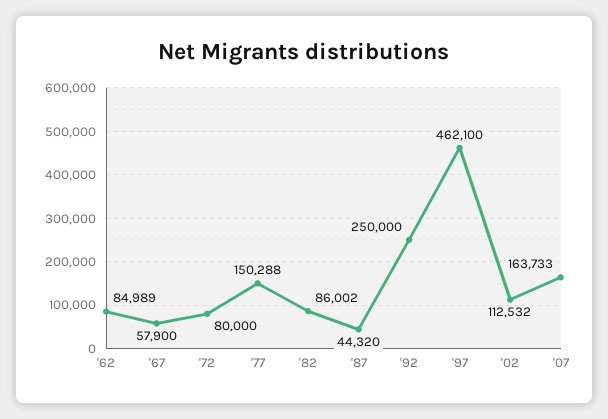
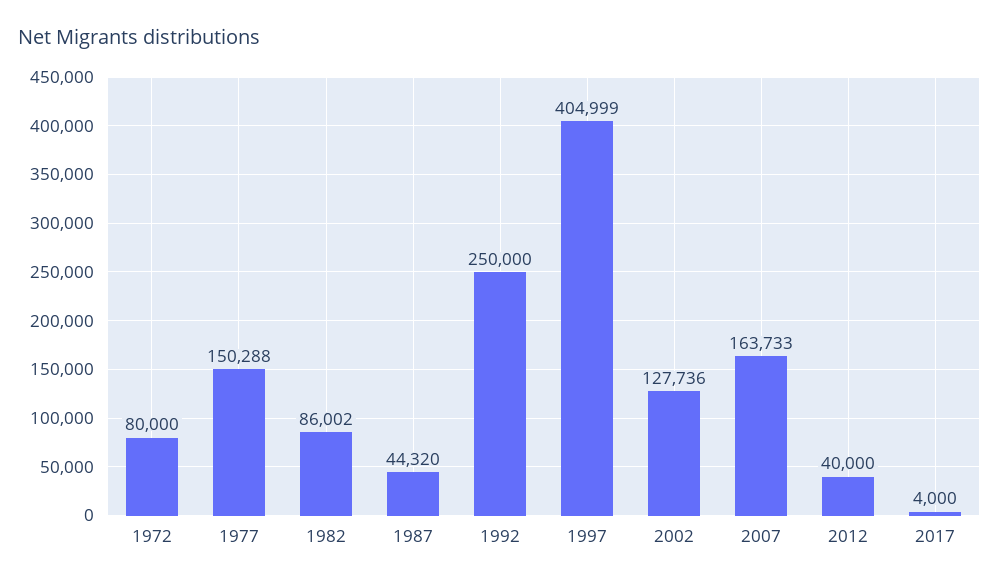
'62: 84989 -> none
'67: 57900 -> none
'97: 462100 -> 404999
'02: 112532 -> 127736
2012: none -> 40000
2017: none -> 4000

